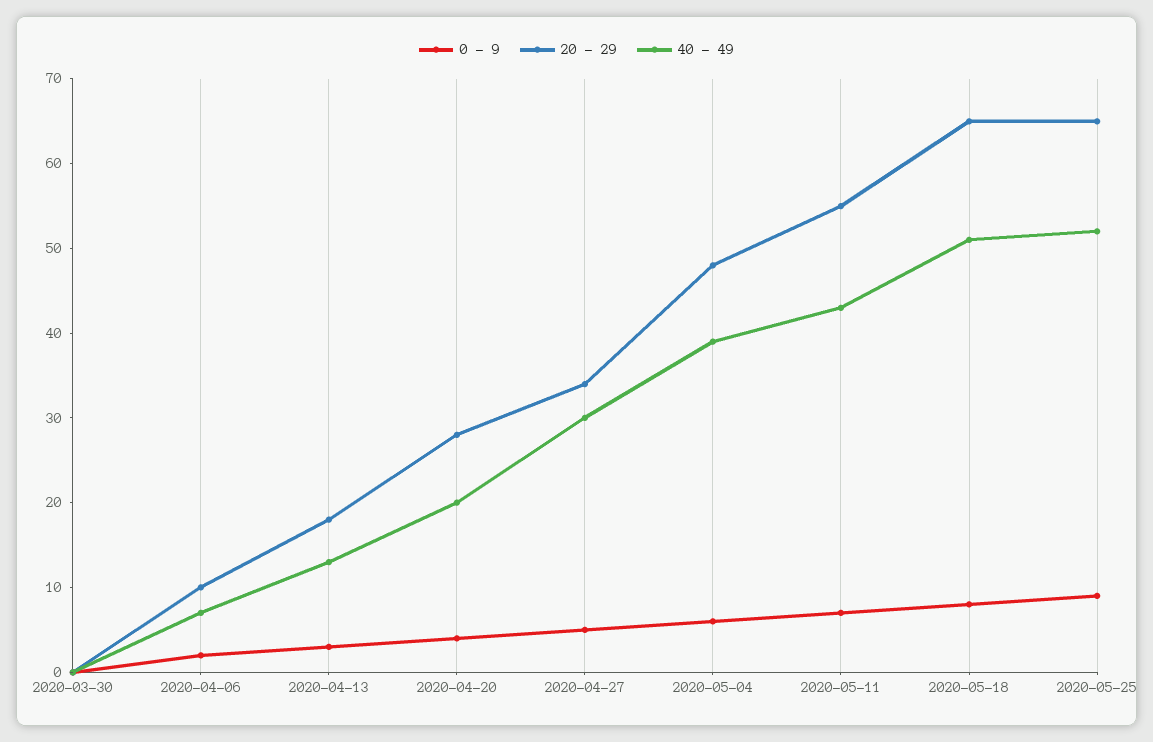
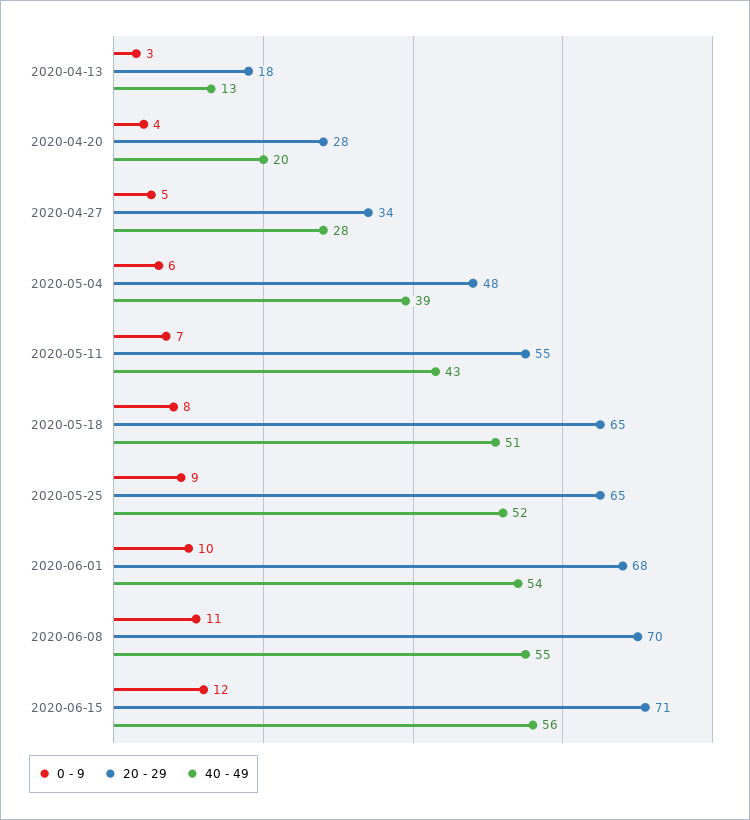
0 - 9, 2020-03-30: 0 -> none
20 - 29, 2020-03-30: 0 -> none
40 - 49, 2020-03-30: 0 -> none
0 - 9, 2020-04-06: 2 -> none
20 - 29, 2020-04-06: 10 -> none
40 - 49, 2020-04-06: 7 -> none
40 - 49, 2020-04-27: 30 -> 28
0 - 9, 2020-06-01: none -> 10
20 - 29, 2020-06-01: none -> 68
40 - 49, 2020-06-01: none -> 54
0 - 9, 2020-06-08: none -> 11
20 - 29, 2020-06-08: none -> 70
40 - 49, 2020-06-08: none -> 55
0 - 9, 2020-06-15: none -> 12
20 - 29, 2020-06-15: none -> 71
40 - 49, 2020-06-15: none -> 56

